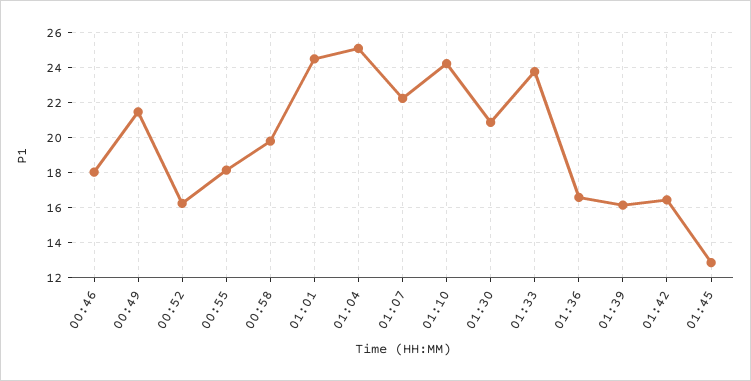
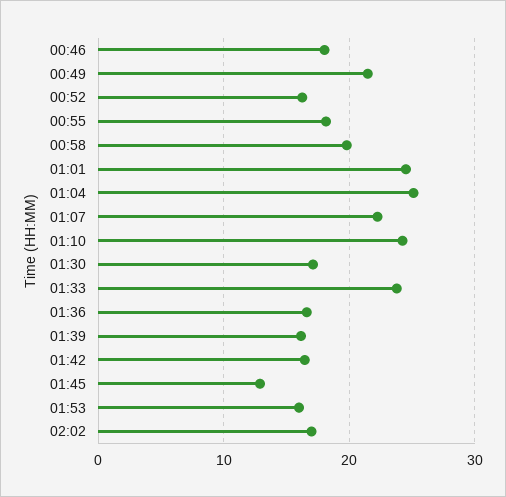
01:30: 21 -> 17
01:53: none -> 16
02:02: none -> 17

